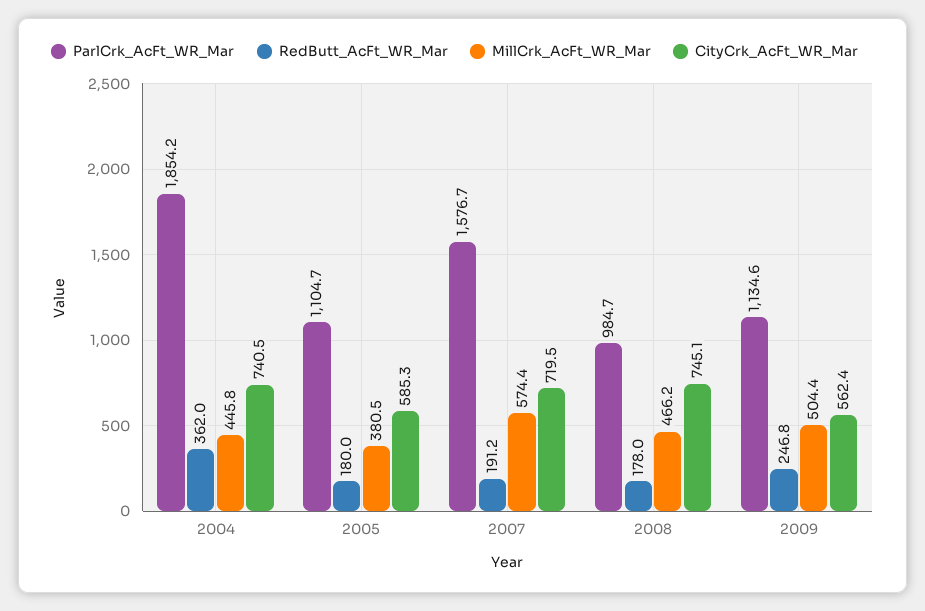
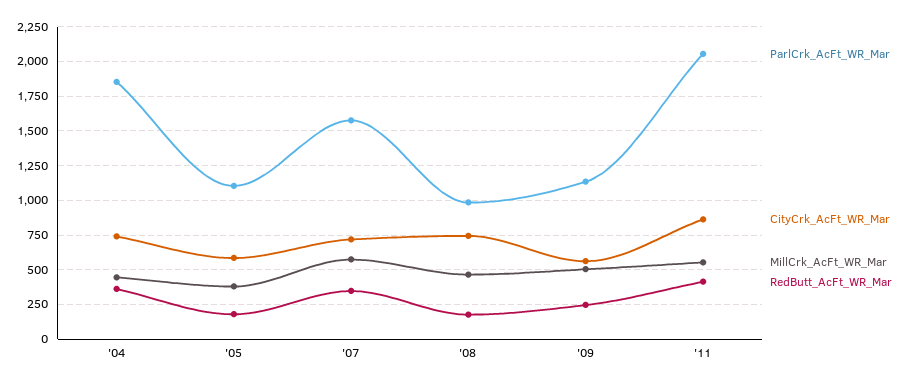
RedButt_AcFt_WR_Mar, 2007: 191.2 -> 350
ParlCrk_AcFt_WR_Mar, '11: none -> 2050
CityCrk_AcFt_WR_Mar, '11: none -> 850
MillCrk_AcFt_WR_Mar, '11: none -> 550
RedButt_AcFt_WR_Mar, '11: none -> 400

